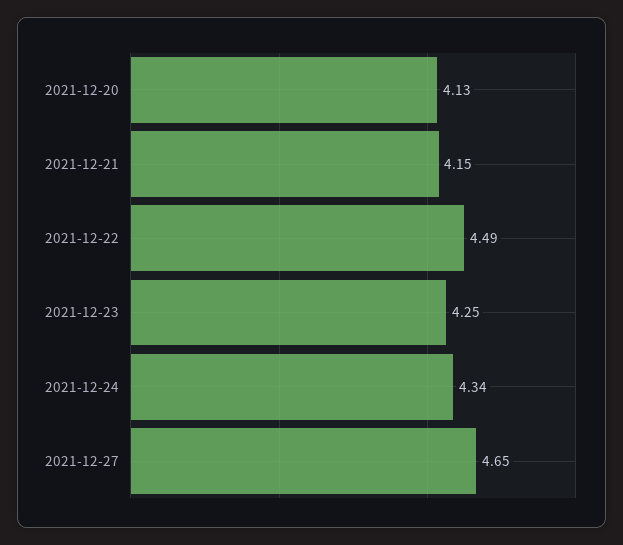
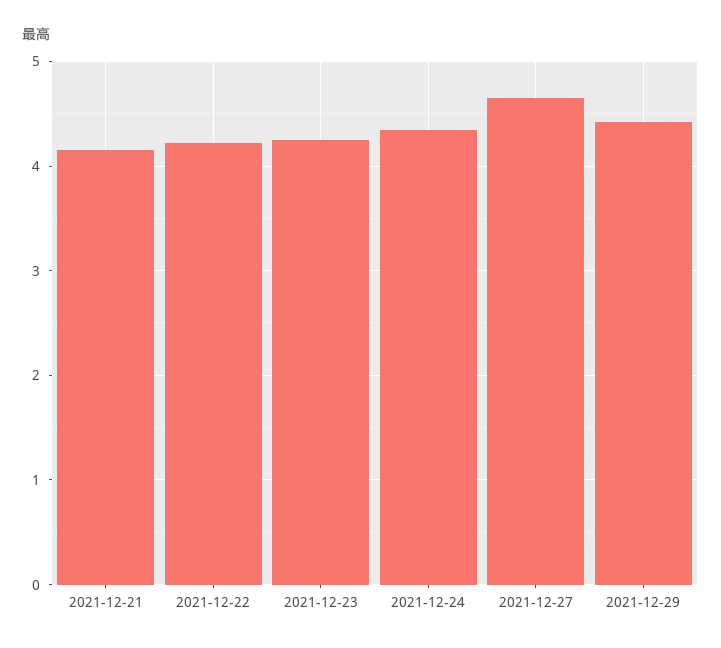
2021-12-20: 4.13 -> none
2021-12-22: 4.49 -> 4.2
2021-12-29: none -> 4.4

